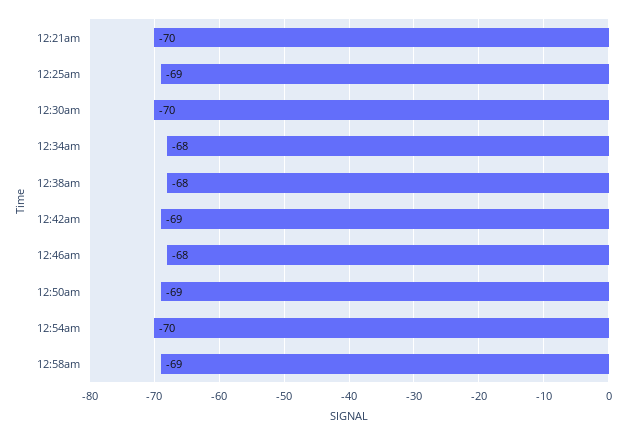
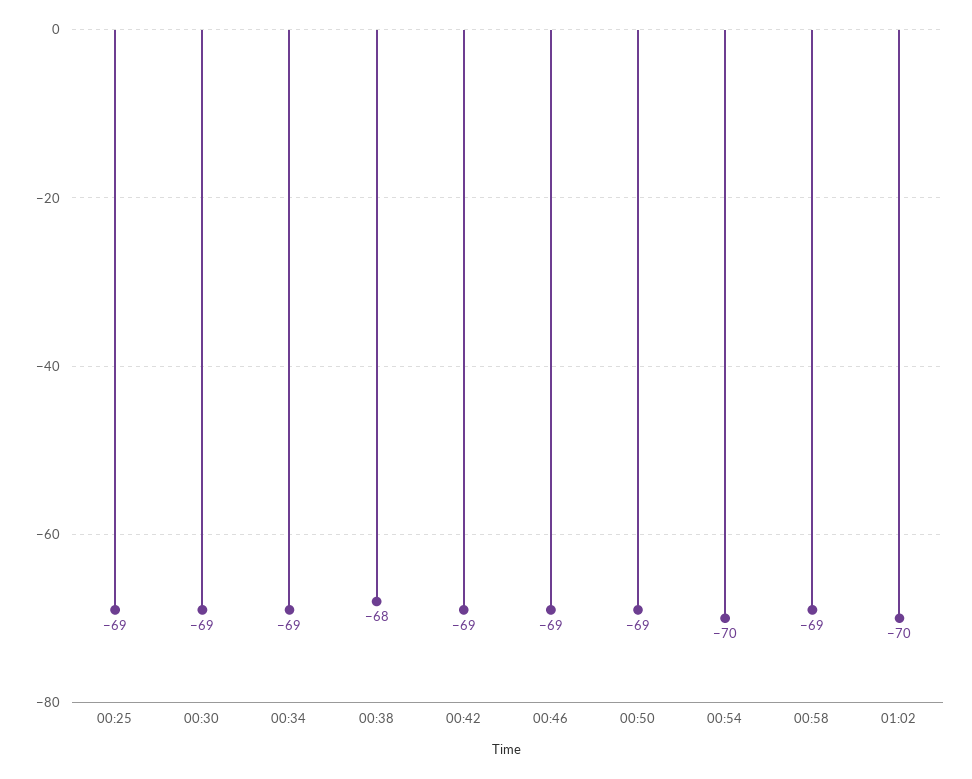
12:21am: -70 -> none
12:30am: -70 -> -69
12:34am: -68 -> -69
12:46am: -68 -> -69
01:02: none -> -70

